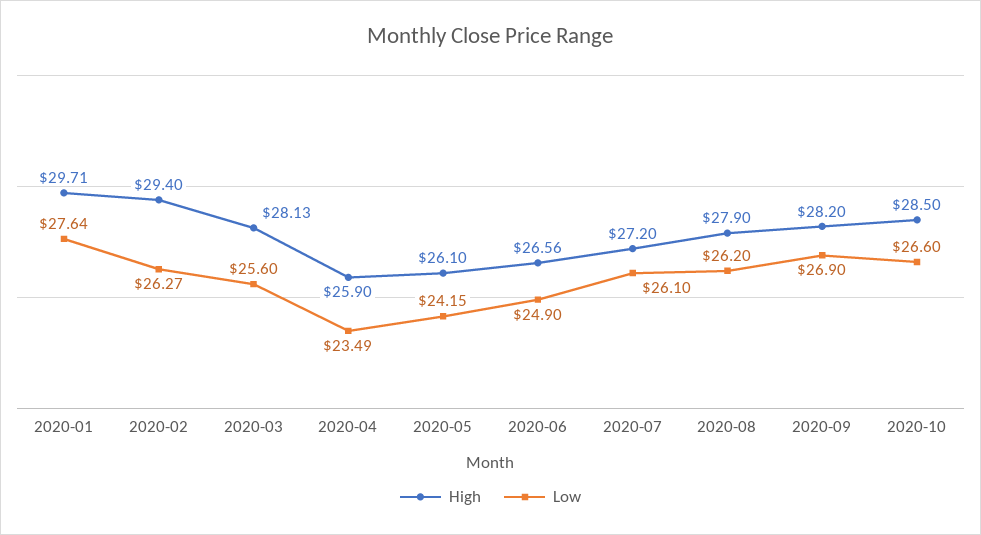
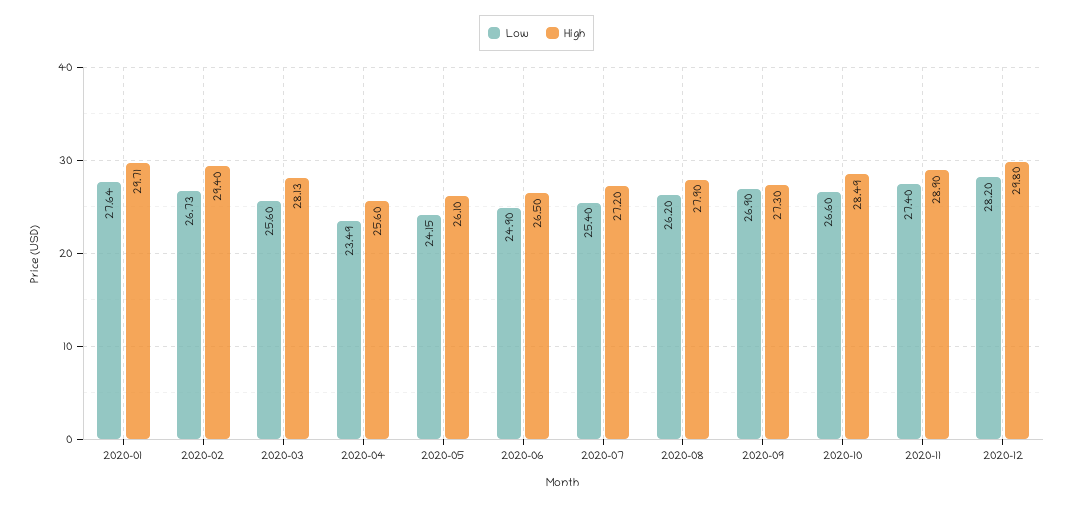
Low, 2020-02: 26.27 -> 26.73
High, 2020-04: 25.9 -> 25.6
High, 2020-06: 26.56 -> 26.5
Low, 2020-07: 26.1 -> 25.4
High, 2020-09: 28.2 -> 27.3
High, 2020-10: 28.5 -> 28.49
Low, 2020-11: none -> 27.4
High, 2020-11: none -> 28.9
Low, 2020-12: none -> 28.2
High, 2020-12: none -> 29.8

